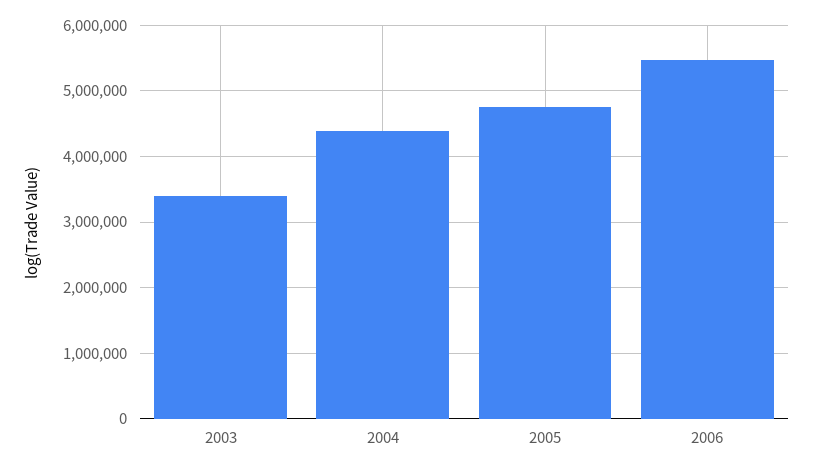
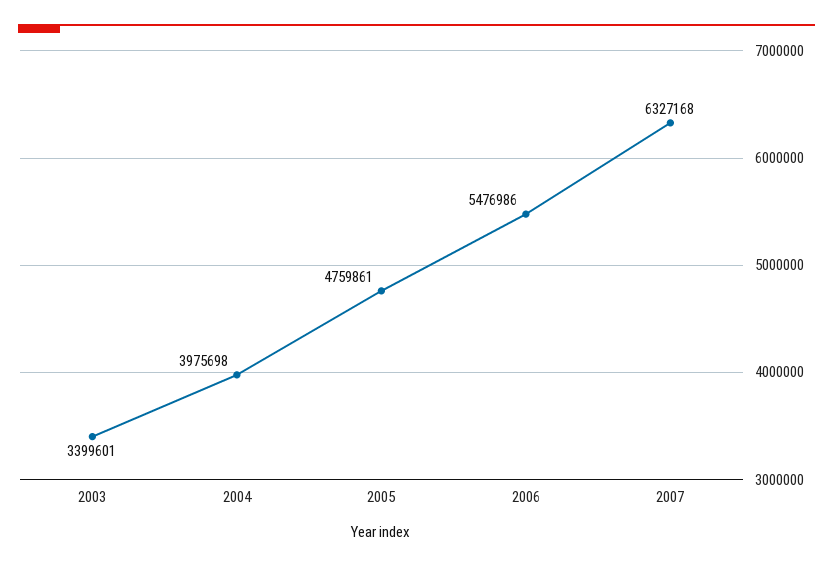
2004: 4400000 -> 3975698
2007: none -> 6327168

